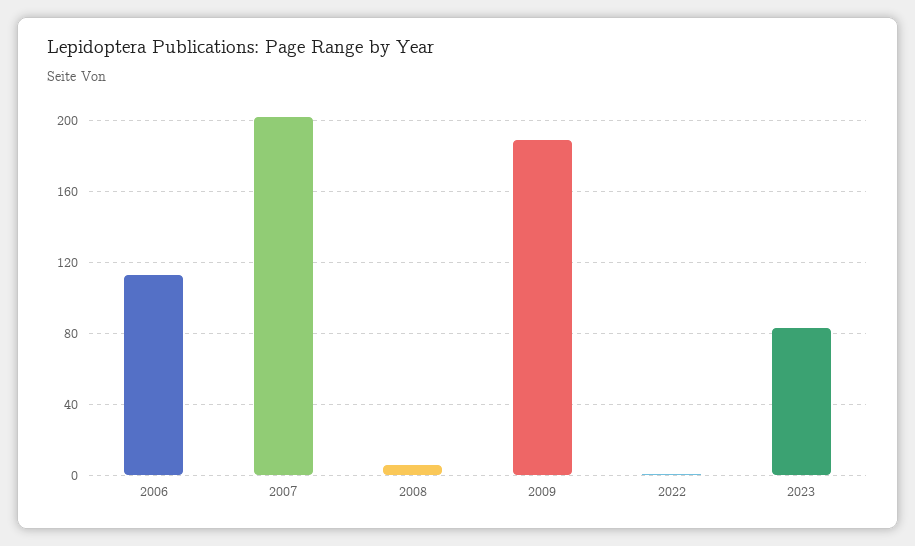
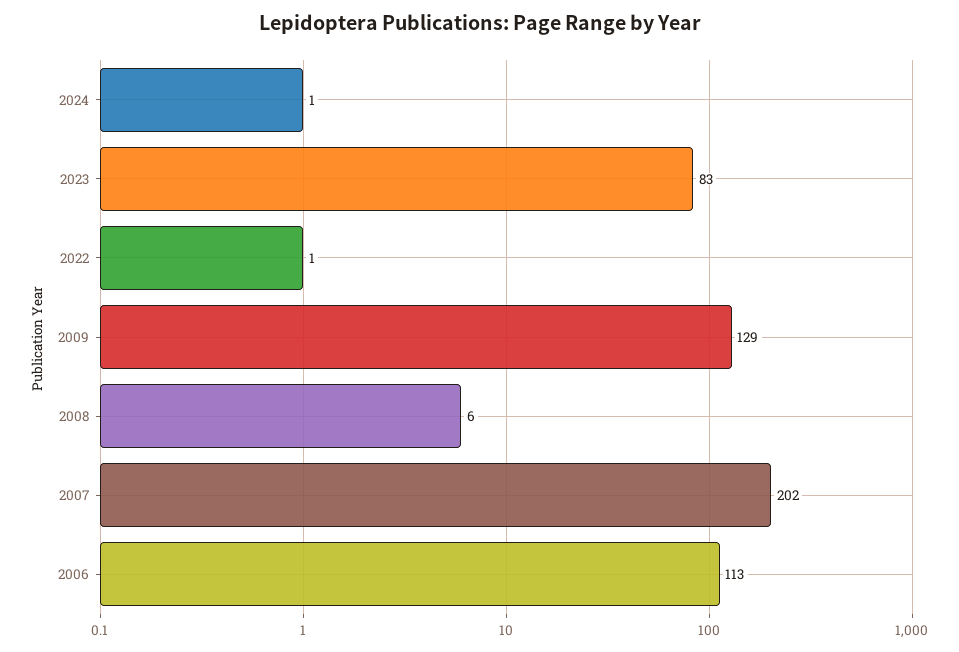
2009: 190 -> 129
2024: none -> 1

